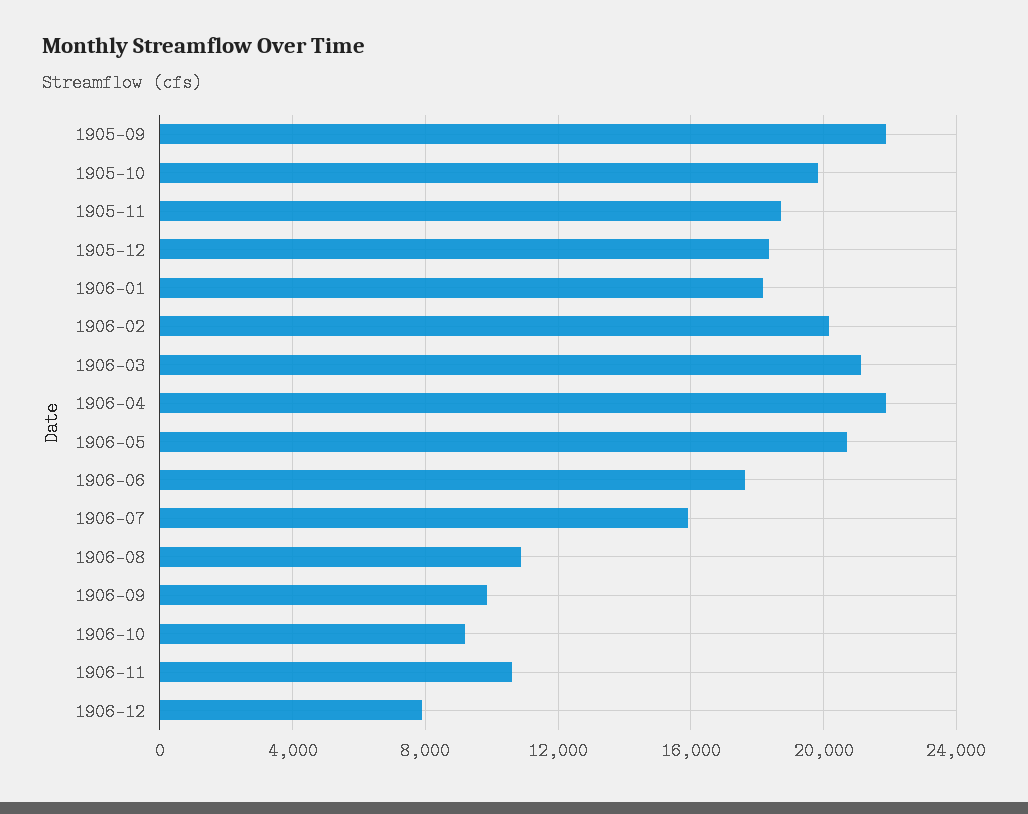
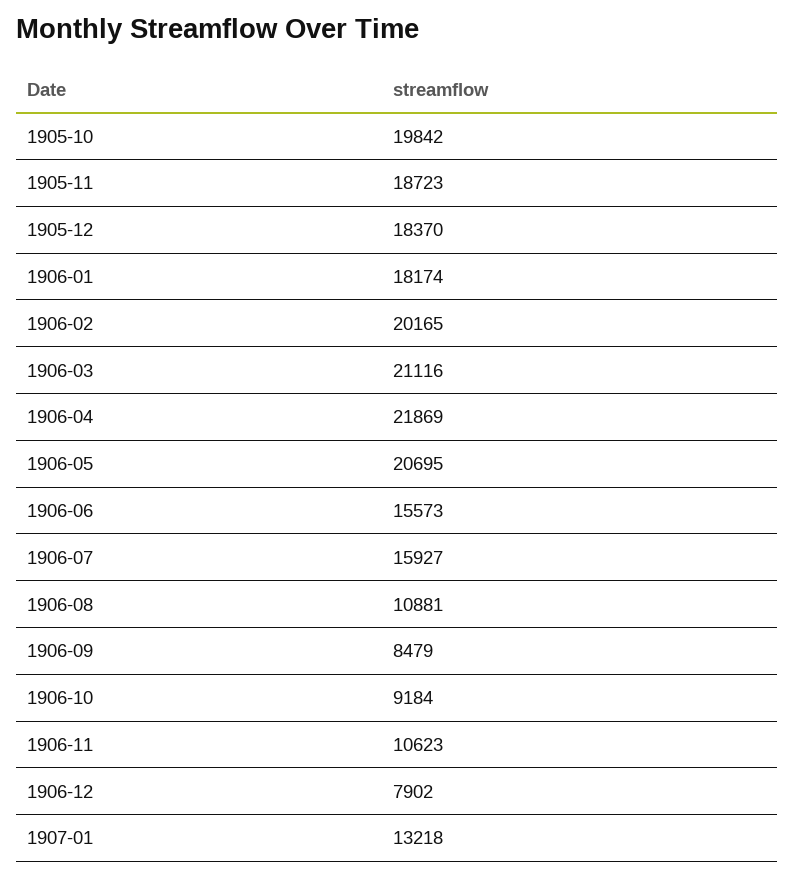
1905-09: 22000 -> none
1906-06: 17500 -> 15573
1906-09: 10000 -> 8479
1907-01: none -> 13218

